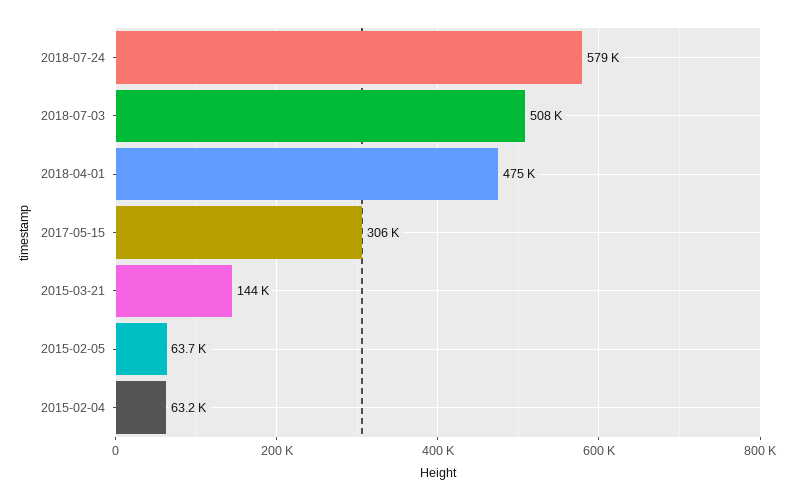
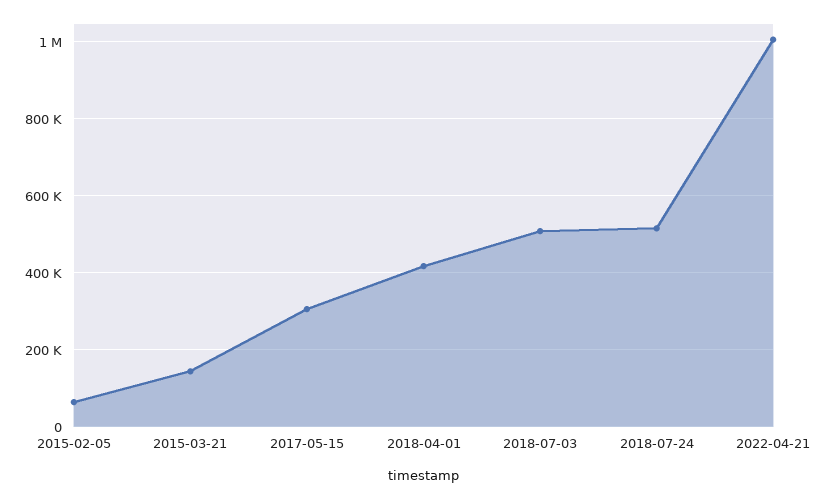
2018-07-24: 579000 -> 520000
2018-04-01: 475000 -> 420000
2015-02-04: 63200 -> none
2022-04-21: none -> 1000000

